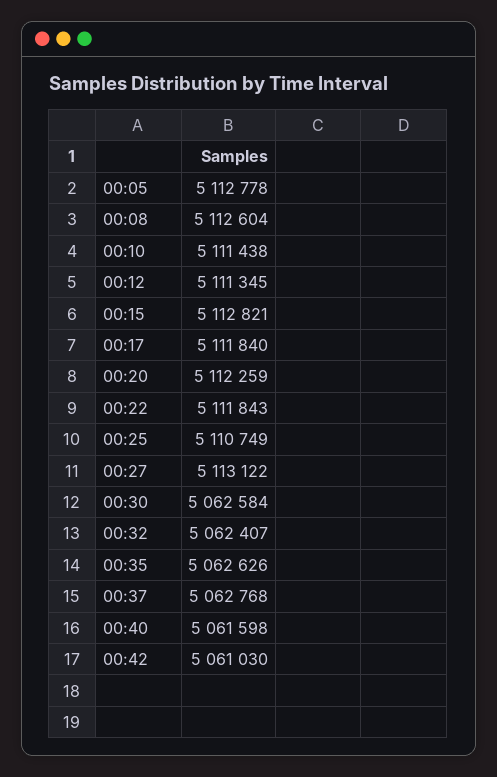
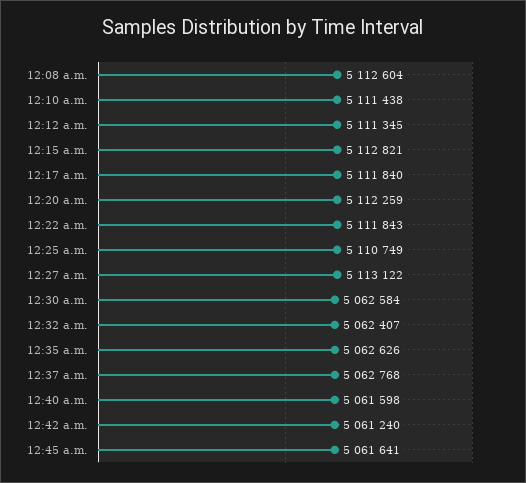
00:05: 5112778 -> none
00:42: 5061030 -> 5061240
12:45 a.m.: none -> 5061641

